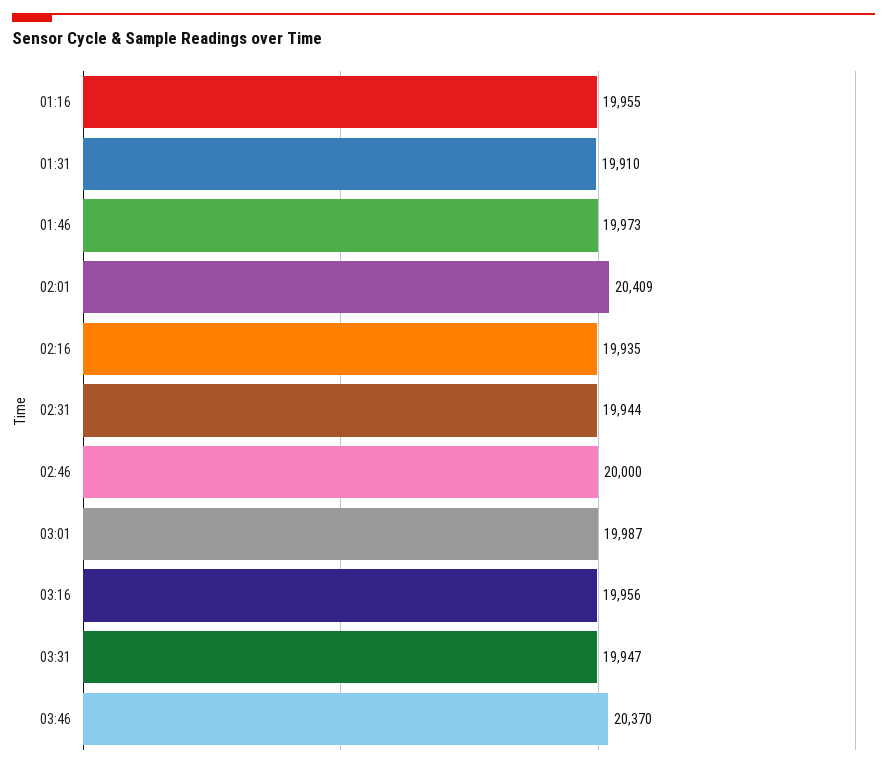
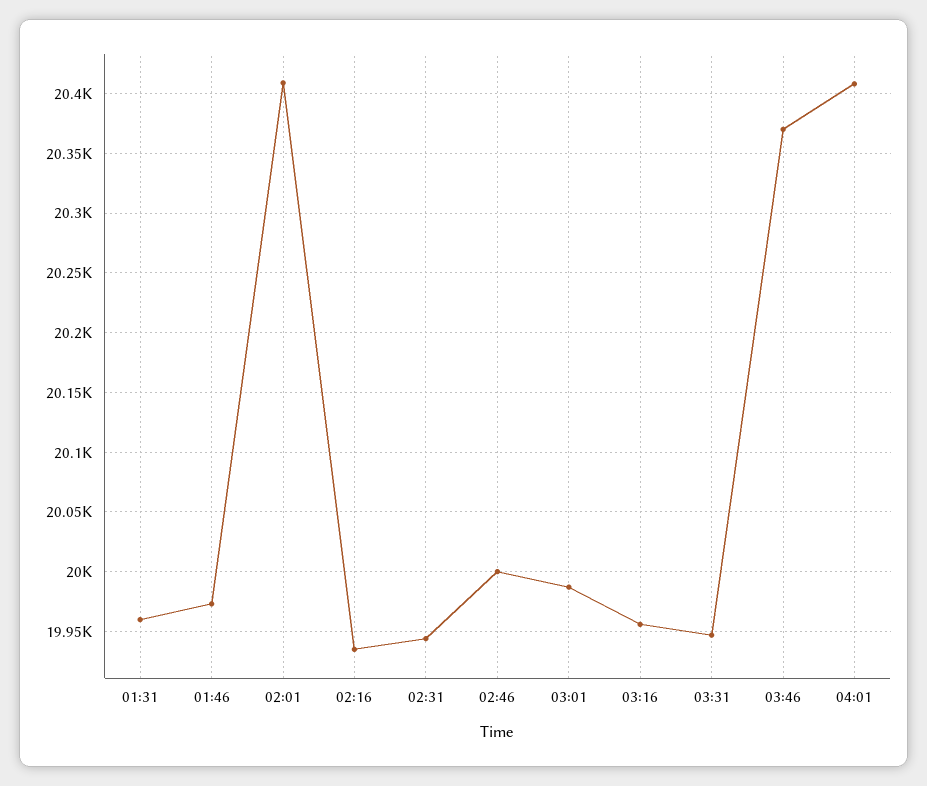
01:16: 19955 -> none
01:31: 19910 -> 19960
04:01: none -> 20410

